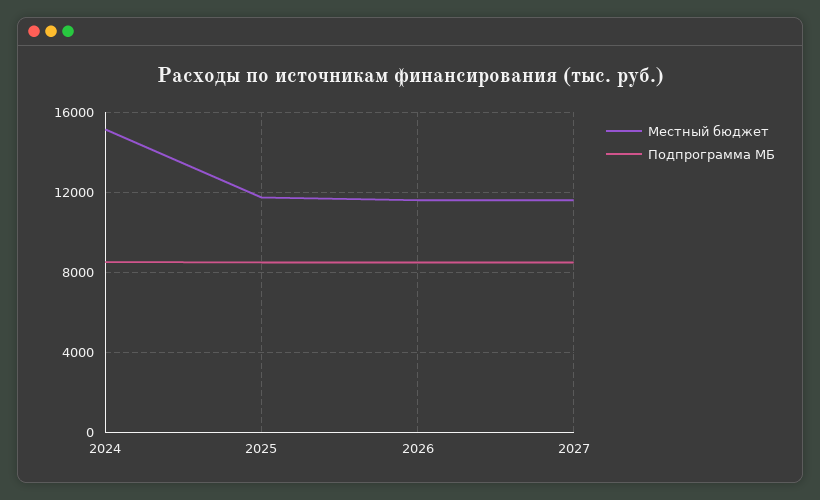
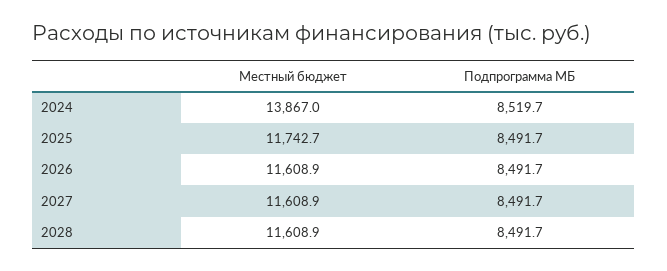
Местный бюджет, 2024: 15000 -> 13867
Местный бюджет, 2028: none -> 11608.9
Подпрограмма МБ, 2028: none -> 8491.7

